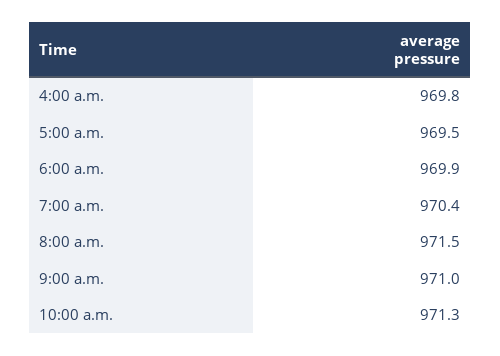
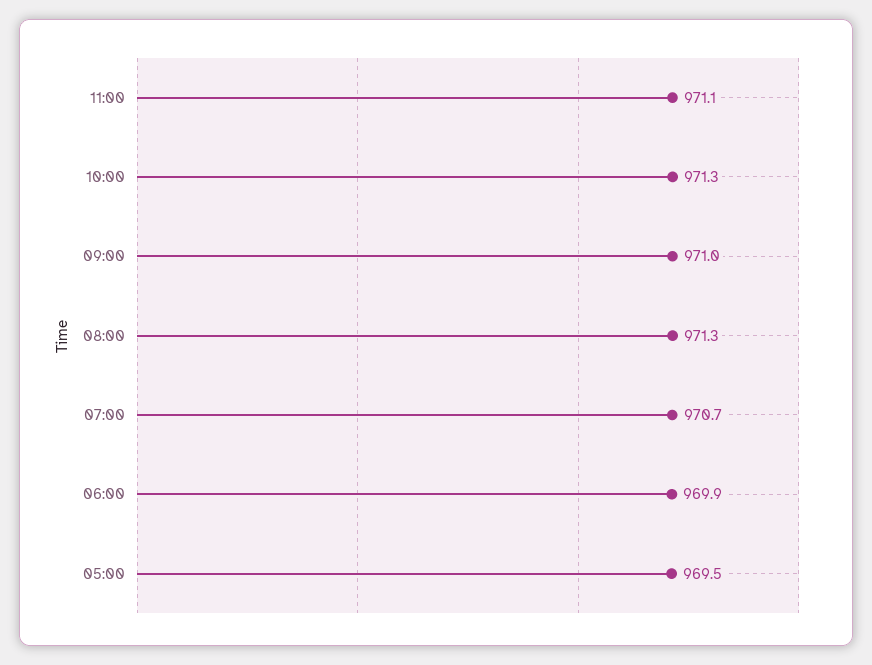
4:00 a.m.: 969.8 -> none
7:00 a.m.: 970.4 -> 970.7
8:00 a.m.: 971.5 -> 971.3
11:00: none -> 971.1

